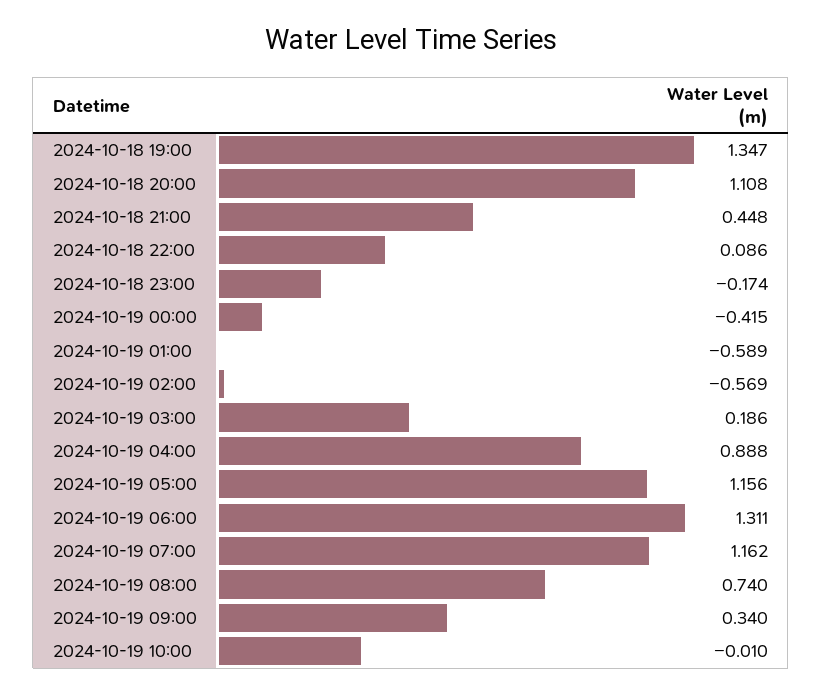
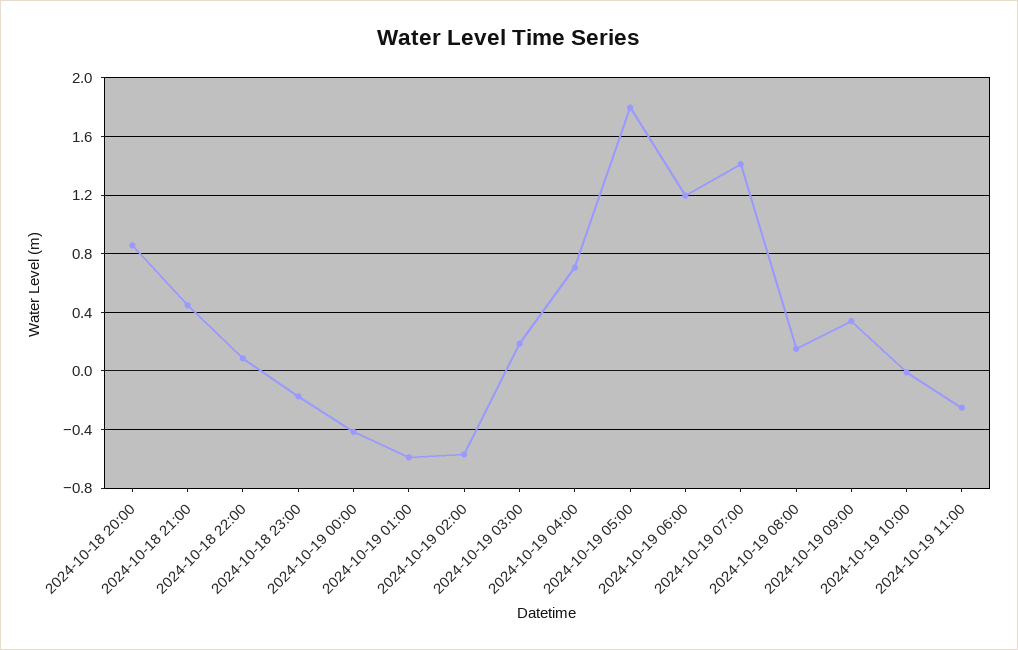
2024-10-18 19:00: 1.347 -> none
2024-10-18 20:00: 1.108 -> 0.85
2024-10-19 04:00: 0.888 -> 0.7
2024-10-19 05:00: 1.156 -> 1.8
2024-10-19 06:00: 1.311 -> 1.2
2024-10-19 07:00: 1.162 -> 1.4
2024-10-19 08:00: 0.74 -> 0.15
2024-10-19 11:00: none -> -0.25

